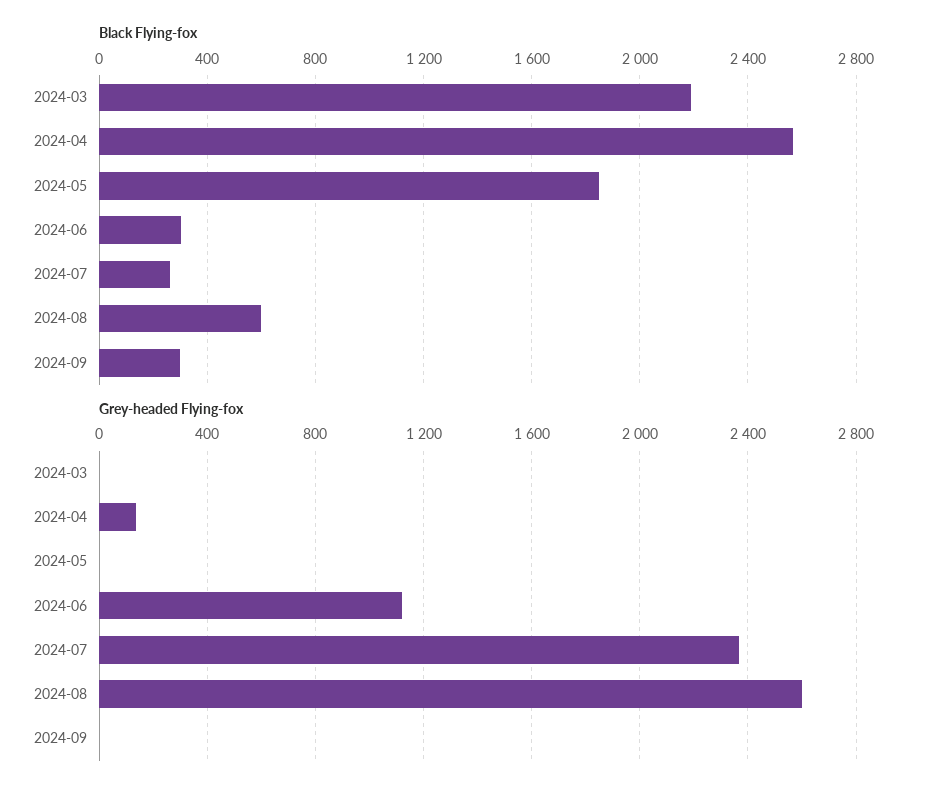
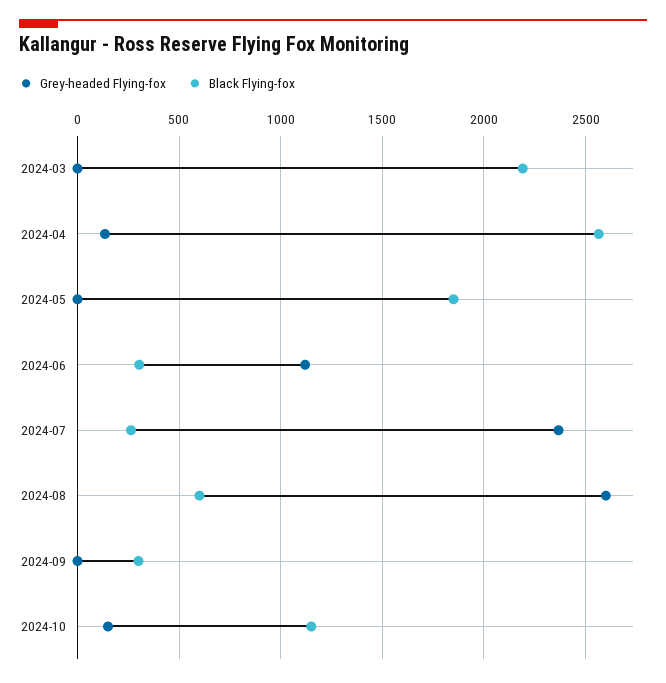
Grey-headed Flying-fox, 2024-10: none -> 150
Black Flying-fox, 2024-10: none -> 1150

